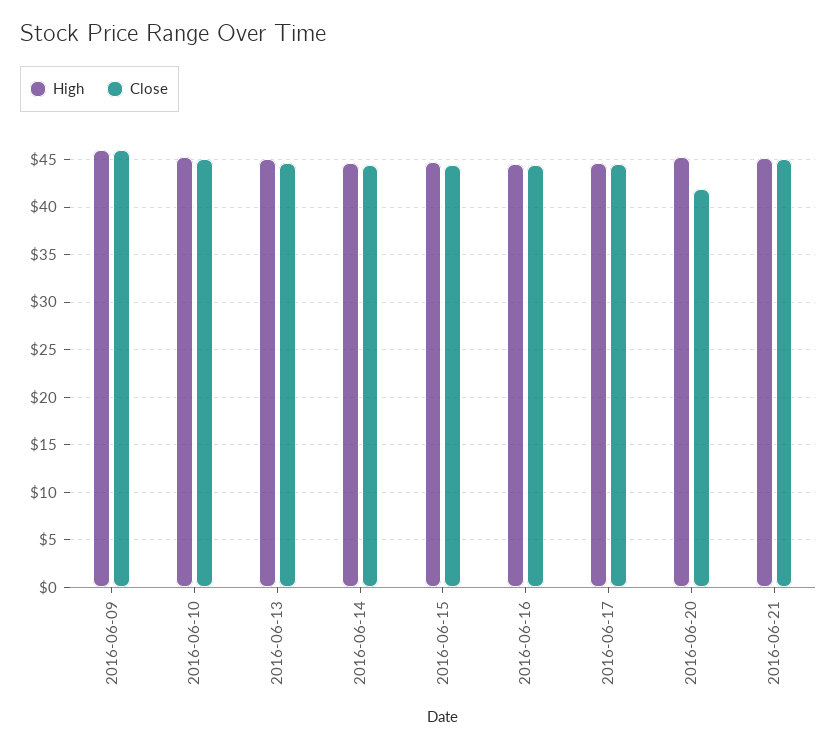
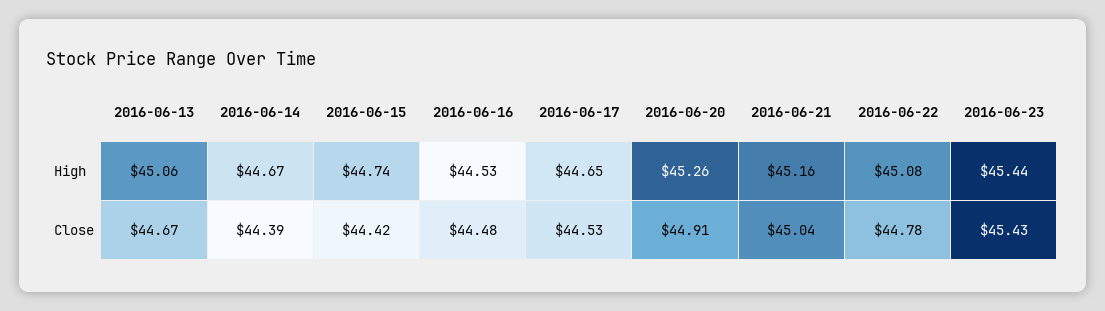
High, 2016-06-09: 46 -> none
Close, 2016-06-09: 46 -> none
High, 2016-06-10: 45 -> none
Close, 2016-06-10: 45 -> none
Close, 2016-06-20: 42 -> 44.91
High, 2016-06-22: none -> 45.08
High, 2016-06-23: none -> 45.44
Close, 2016-06-22: none -> 44.78
Close, 2016-06-23: none -> 45.43

